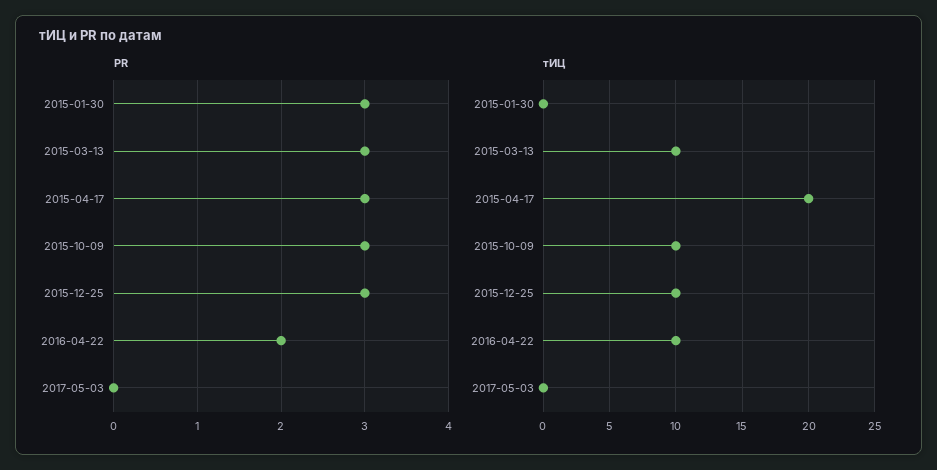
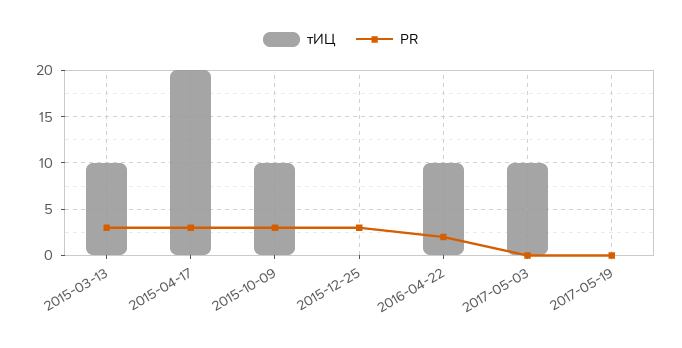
PR, 2015-01-30: 3 -> none
тИЦ, 2015-01-30: 0 -> none
тИЦ, 2015-12-25: 10 -> 0
тИЦ, 2017-05-03: 0 -> 10
тИЦ, 2017-05-19: none -> 0
PR, 2017-05-19: none -> 0

